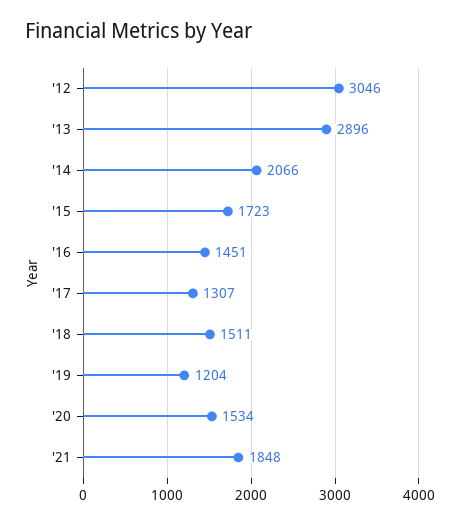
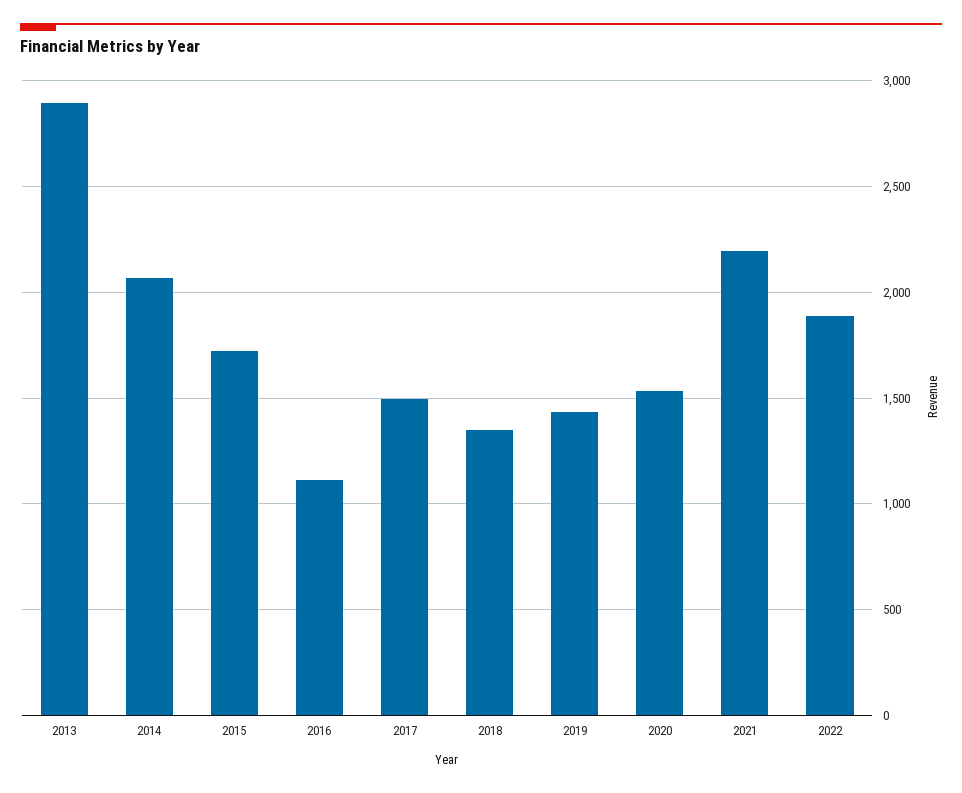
'12: 3046 -> none
'16: 1451 -> 1100
'17: 1307 -> 1500
'18: 1511 -> 1350
'19: 1204 -> 1450
'21: 1848 -> 2200
2022: none -> 1900

